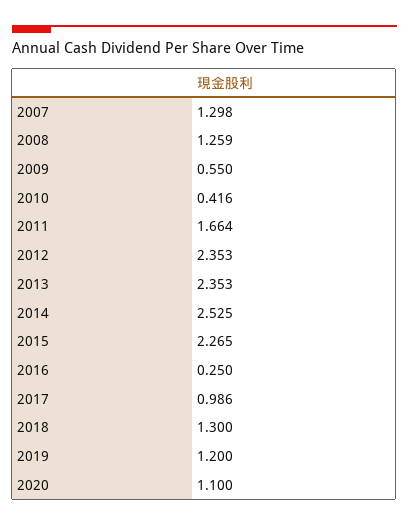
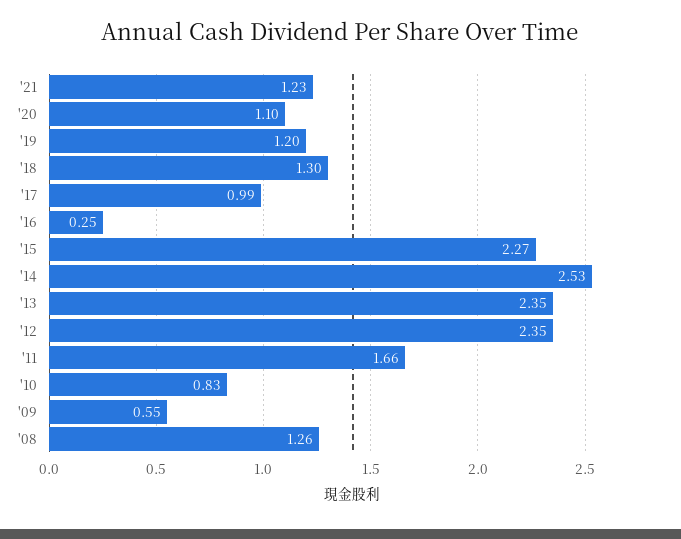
2007: 1.298 -> none
2010: 0.416 -> 0.83
'21: none -> 1.23

